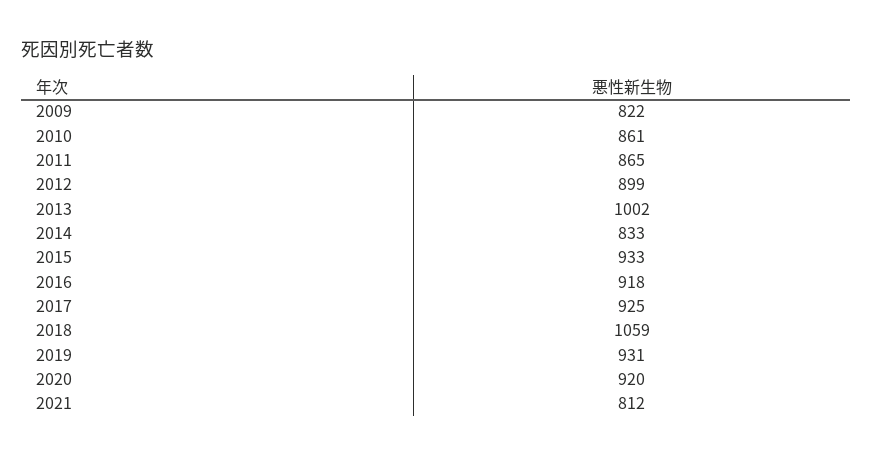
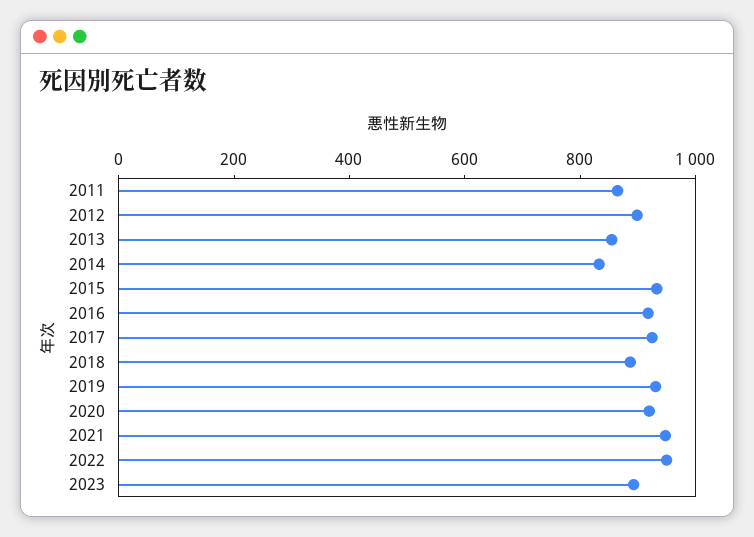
2009: 822 -> none
2010: 861 -> none
2013: 1002 -> 850
2018: 1059 -> 900
2021: 812 -> 950
2022: none -> 950
2023: none -> 900

